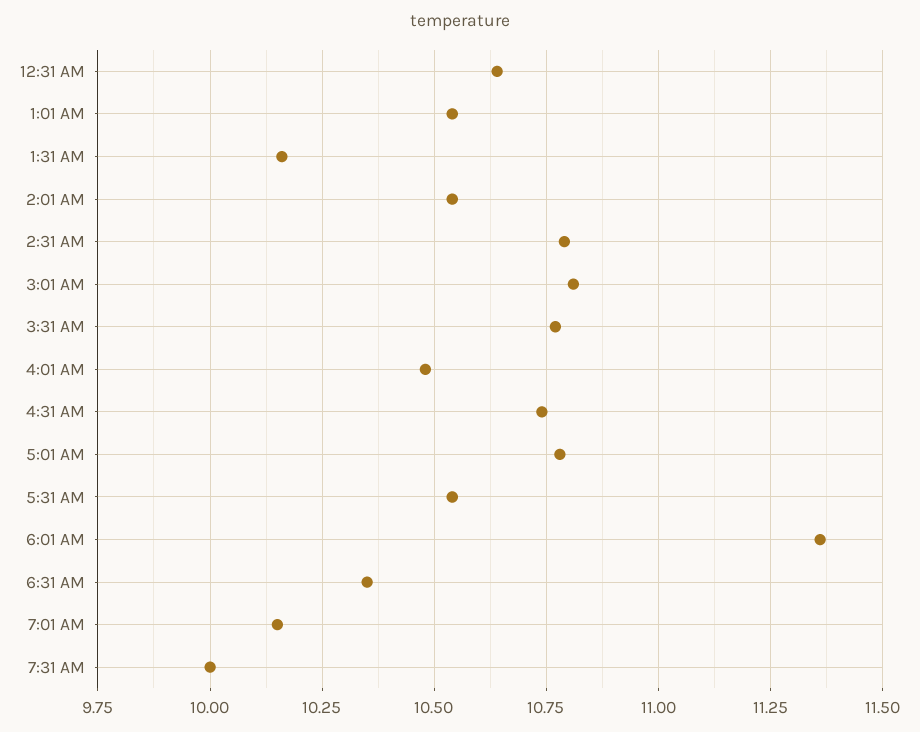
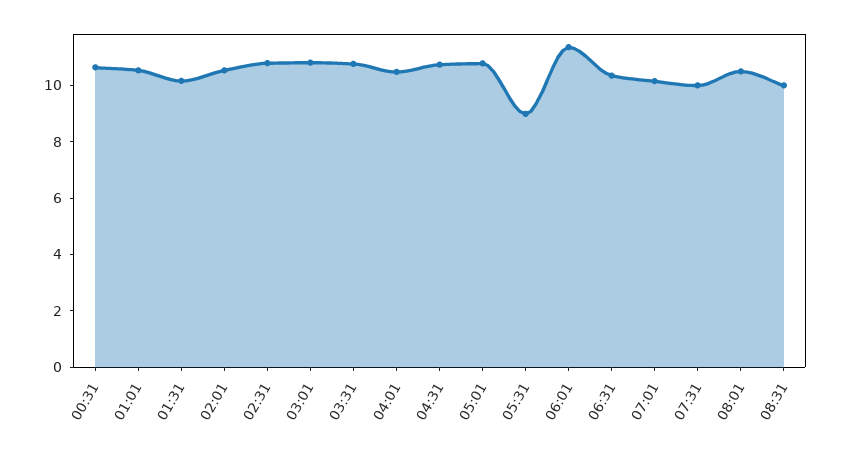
5:31 AM: 10.55 -> 9
08:01: none -> 10.5
08:31: none -> 10

